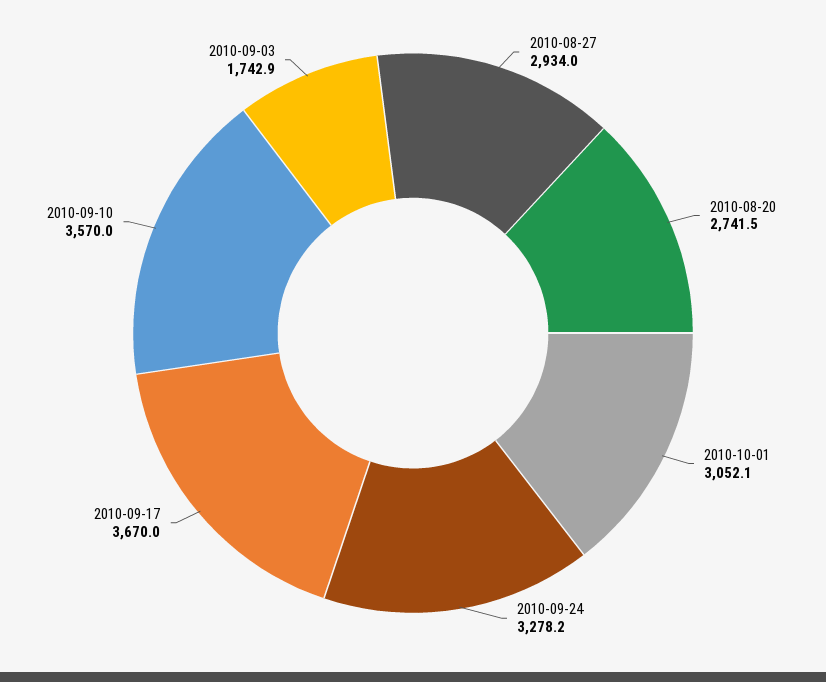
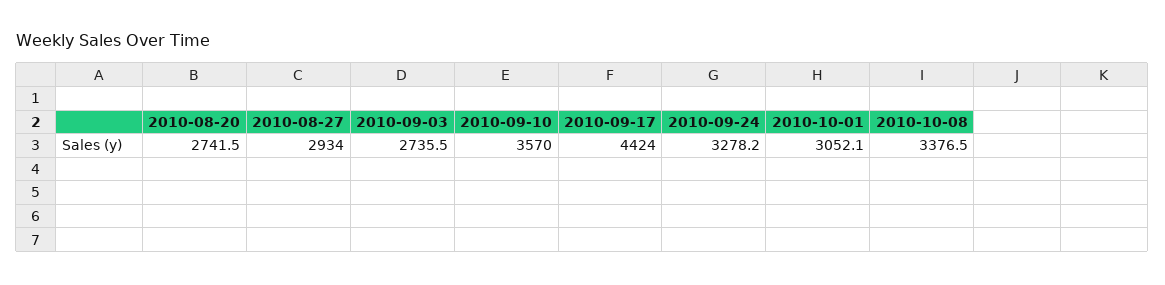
2010-09-17: 3670 -> 4424
2010-09-03: 1742.9 -> 2735.5
2010-10-08: none -> 3376.5

